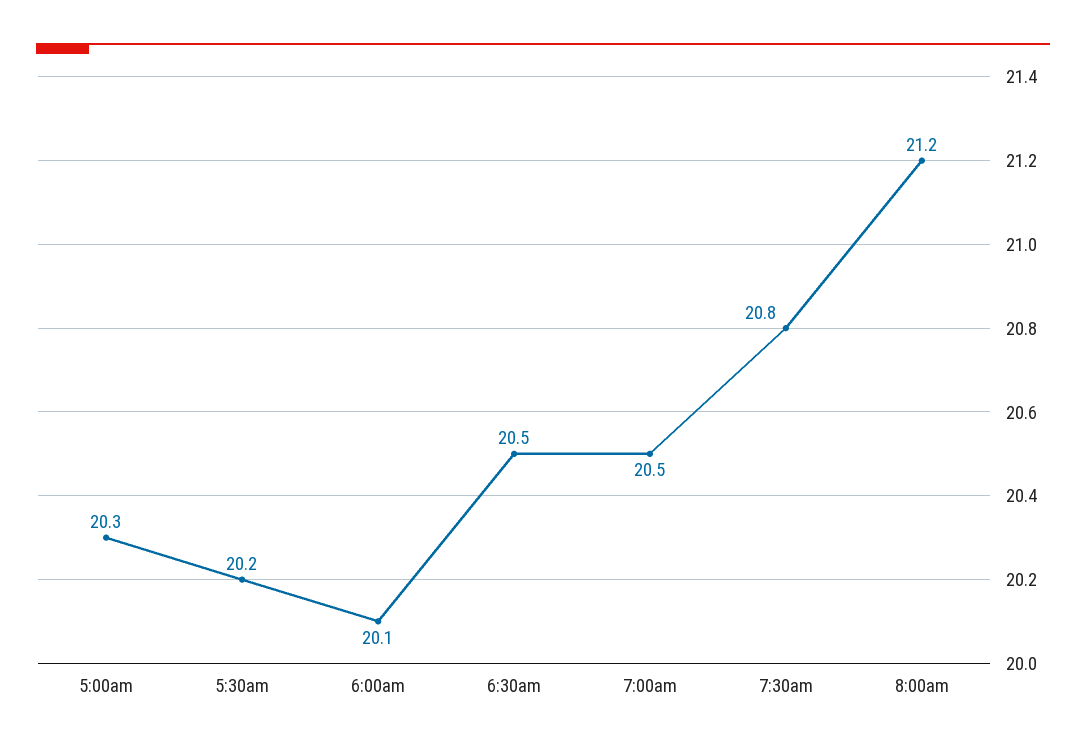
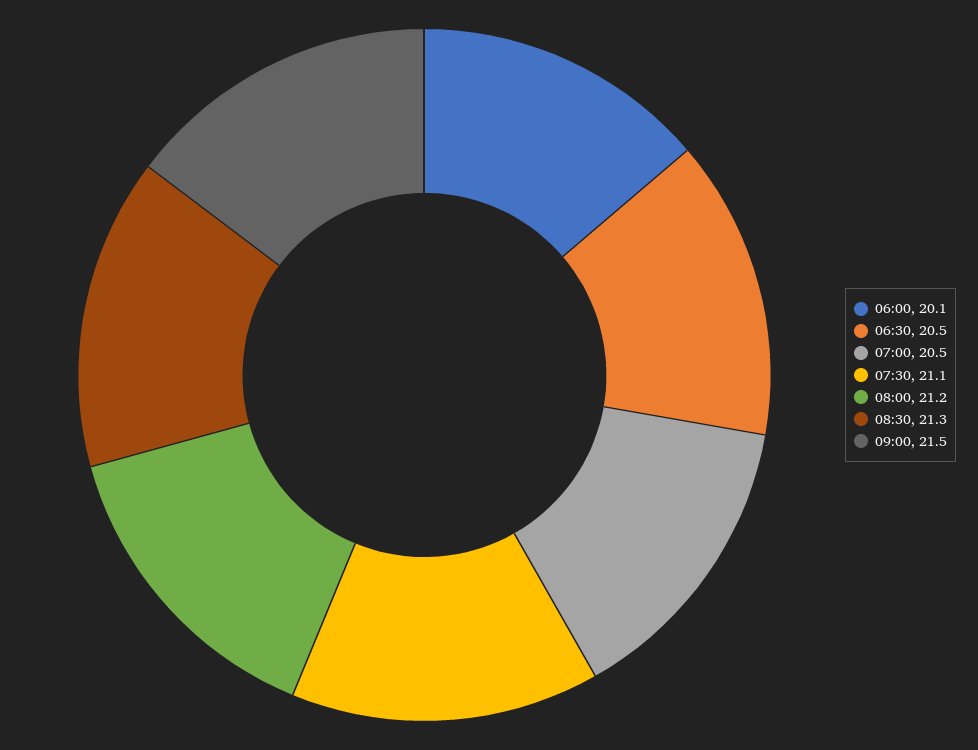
5:00am: 20.3 -> none
5:30am: 20.2 -> none
7:30am: 20.8 -> 21.1
08:30: none -> 21.3
09:00: none -> 21.5

